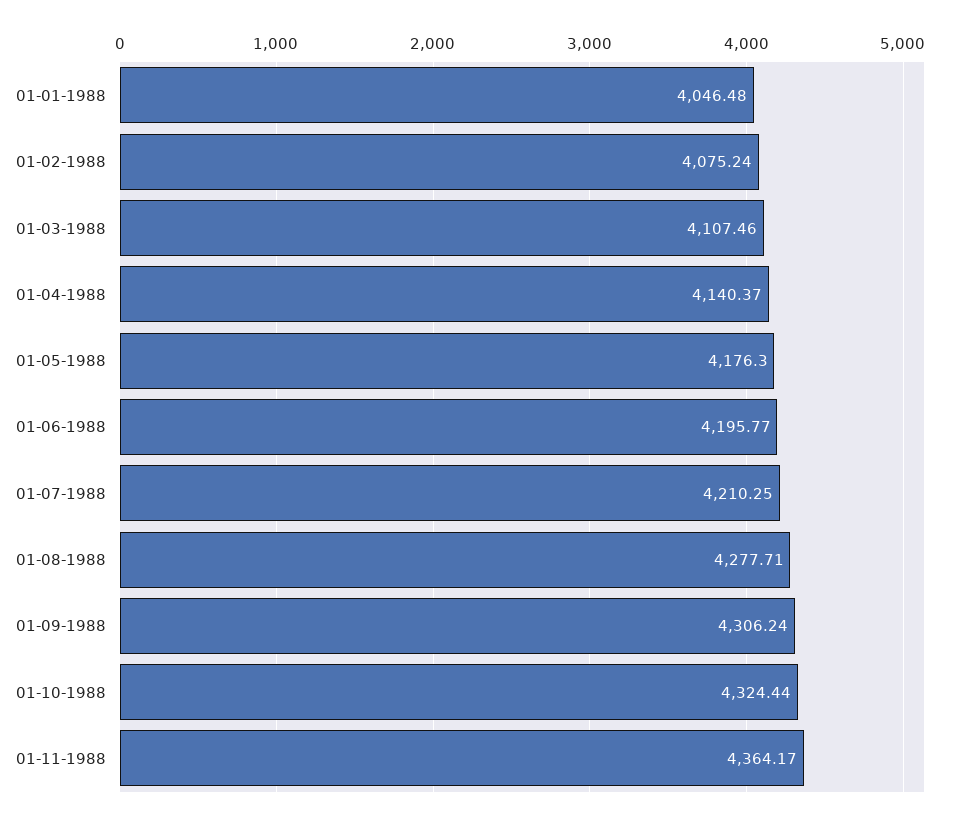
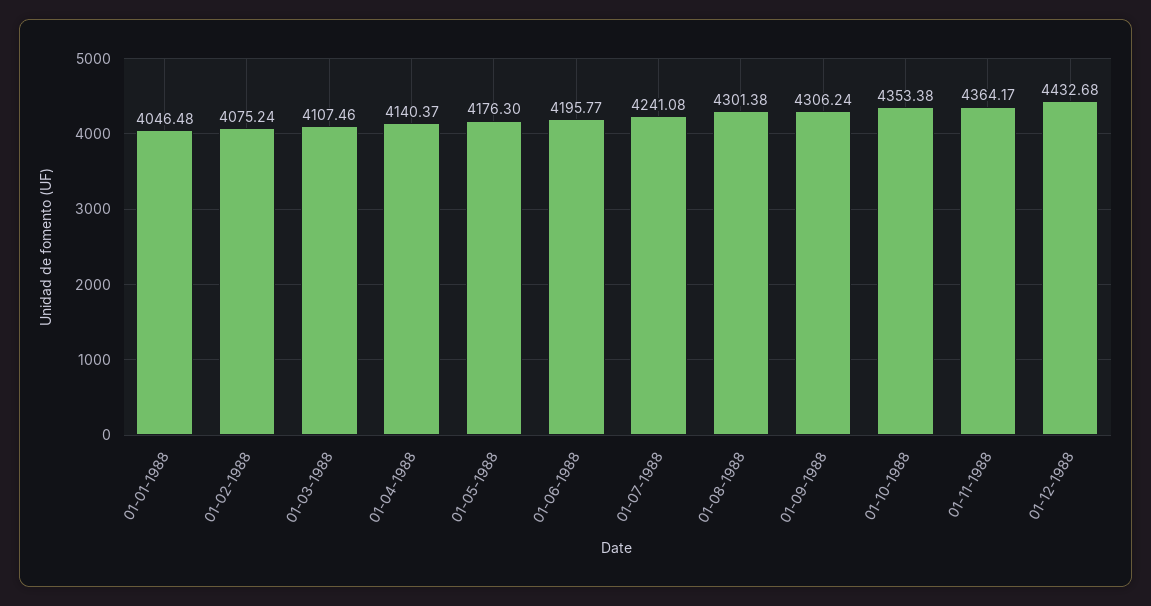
01-07-1988: 4210.25 -> 4241.08
01-08-1988: 4277.71 -> 4301.38
01-10-1988: 4324.44 -> 4353.38
01-12-1988: none -> 4432.68

